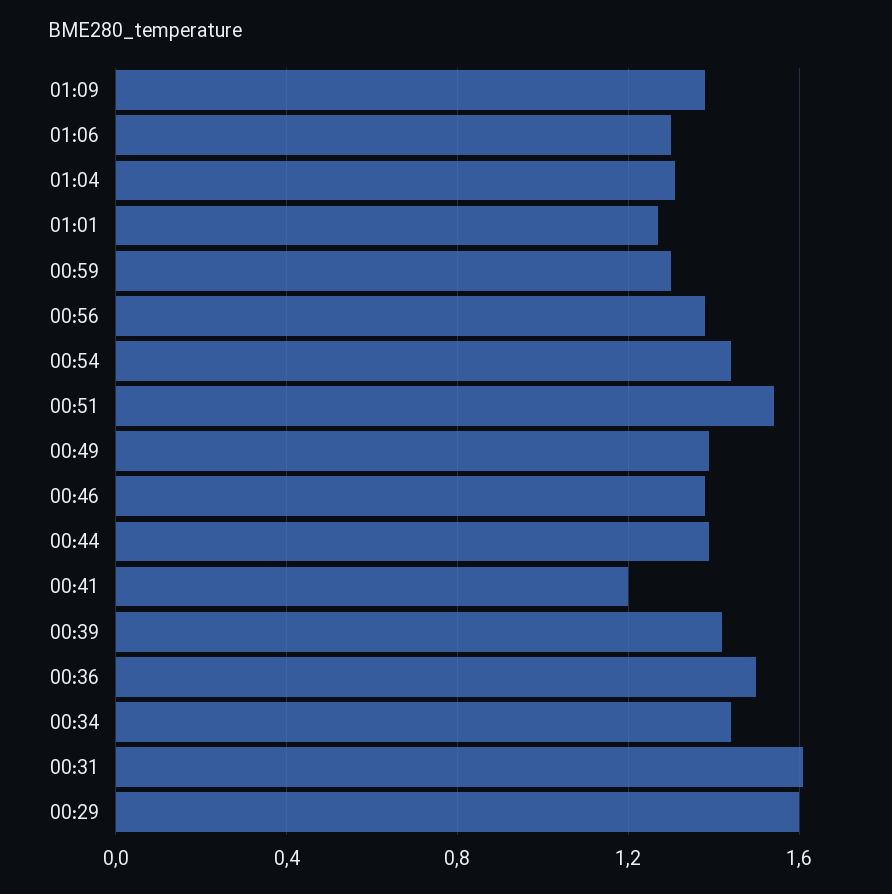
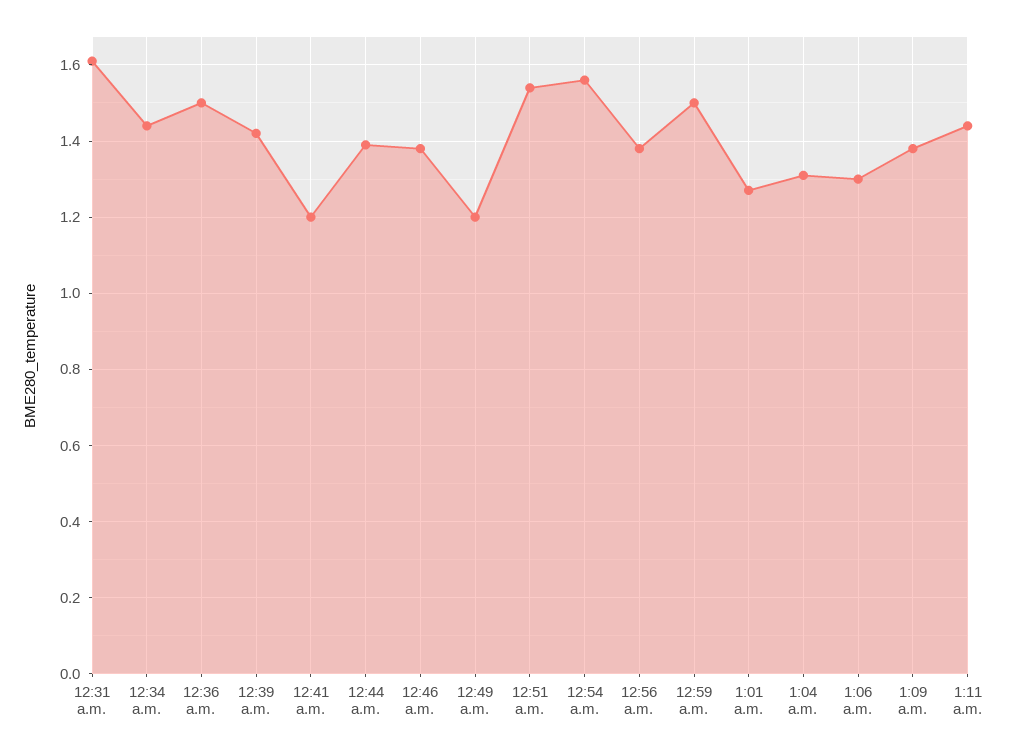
00:59: 1.3 -> 1.5
00:54: 1.45 -> 1.55
00:49: 1.4 -> 1.2
00:29: 1.6 -> none
1:11 a.m.: none -> 1.45

